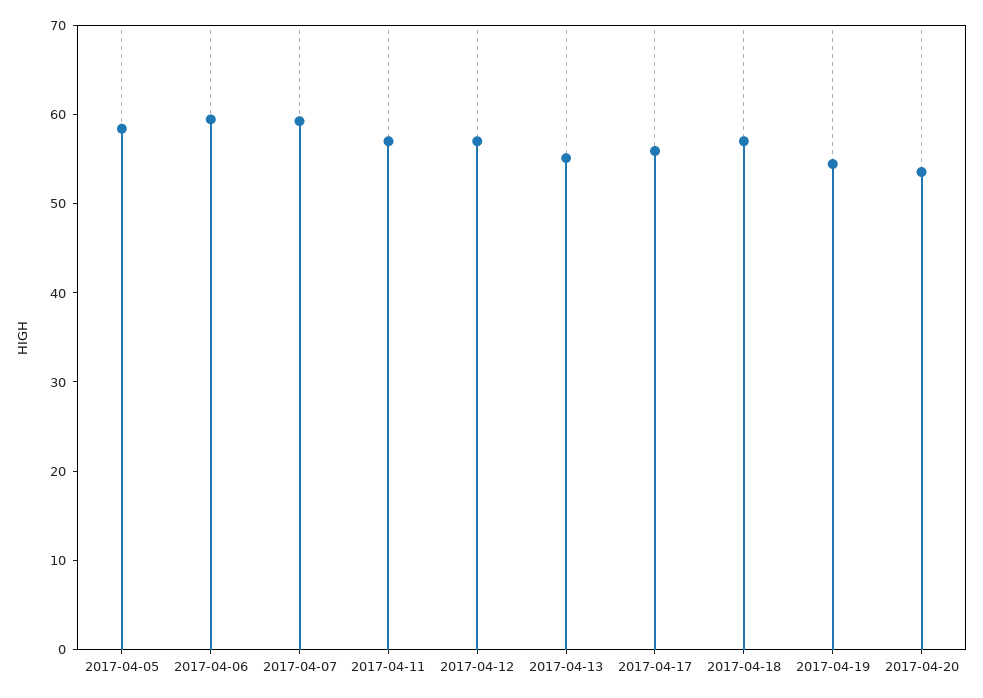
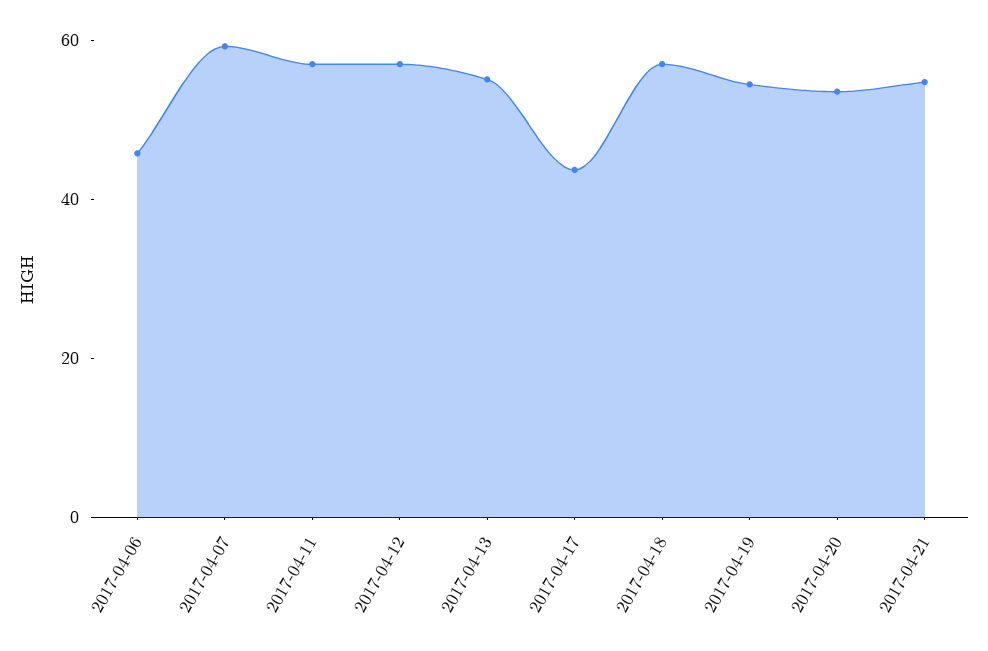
2017-04-05: 58 -> none
2017-04-06: 60 -> 45
2017-04-17: 56 -> 45
2017-04-21: none -> 55

